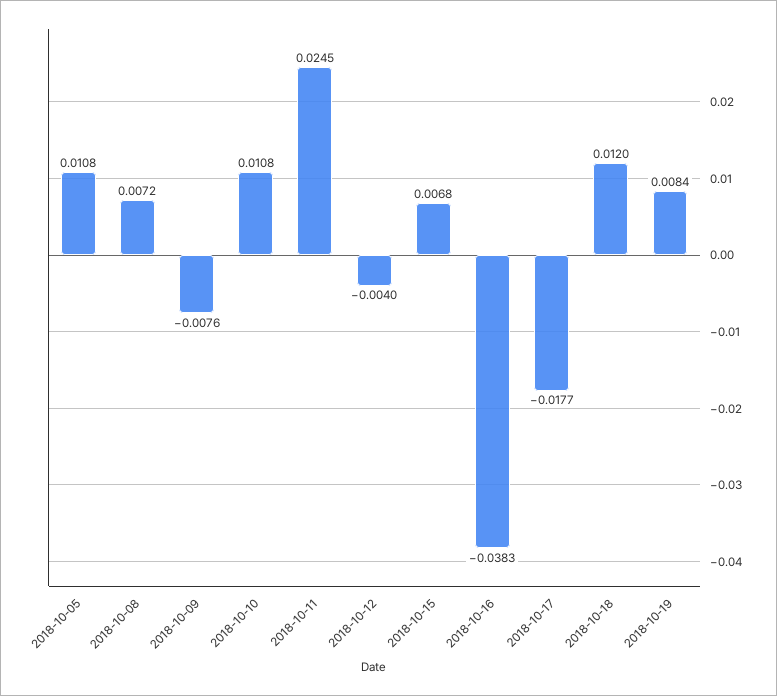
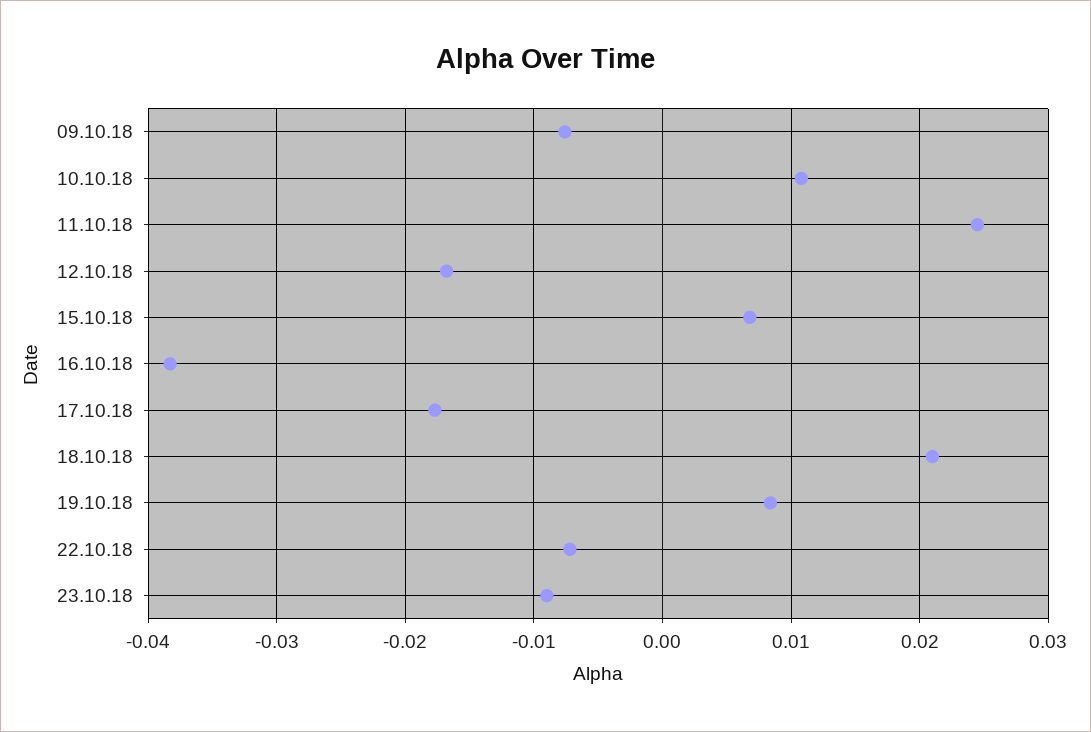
2018-10-05: 0.0108 -> none
2018-10-08: 0.0072 -> none
2018-10-12: -0.004 -> -0.017
2018-10-18: 0.012 -> 0.021
22.10.18: none -> -0.007
23.10.18: none -> -0.009

